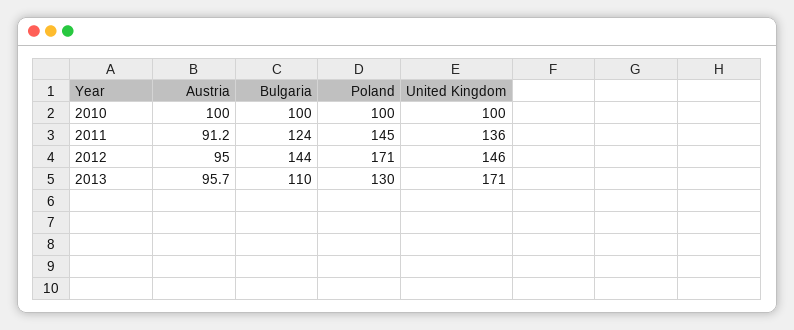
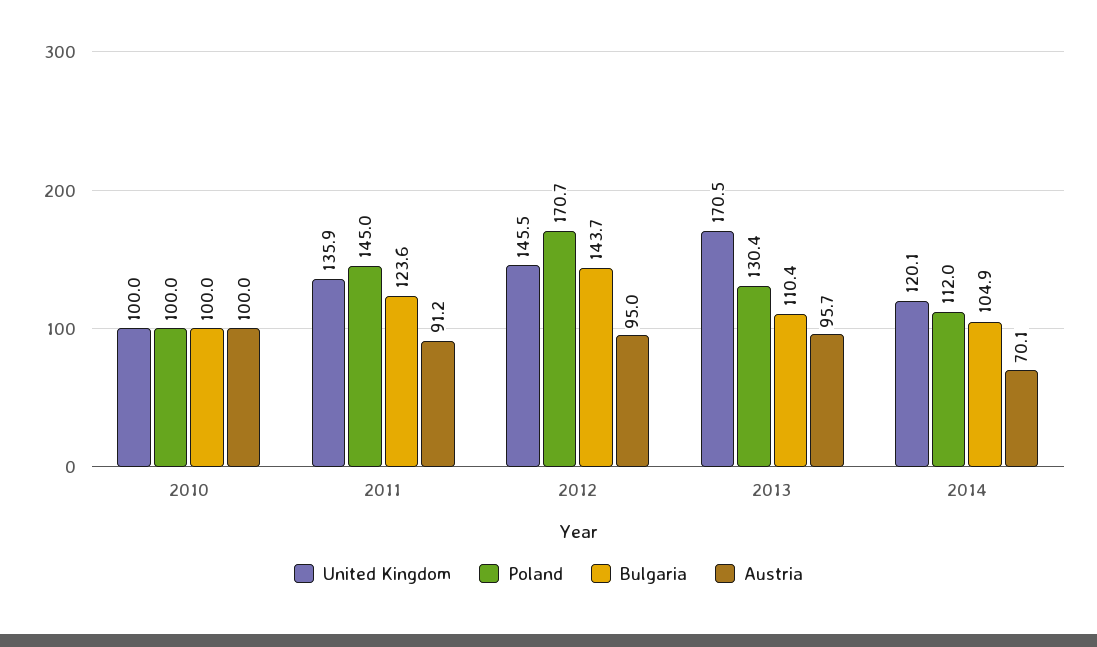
United Kingdom, 2014: none -> 120.1
Poland, 2014: none -> 112
Bulgaria, 2014: none -> 104.9
Austria, 2014: none -> 70.1

